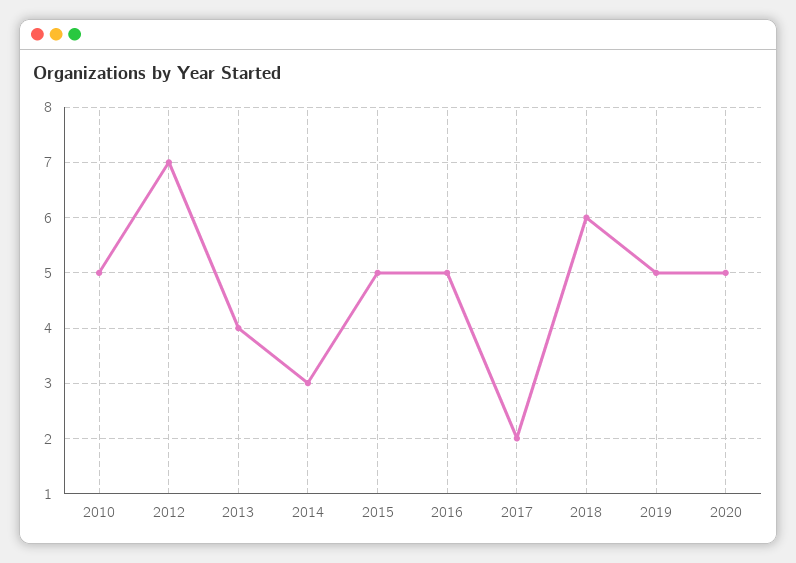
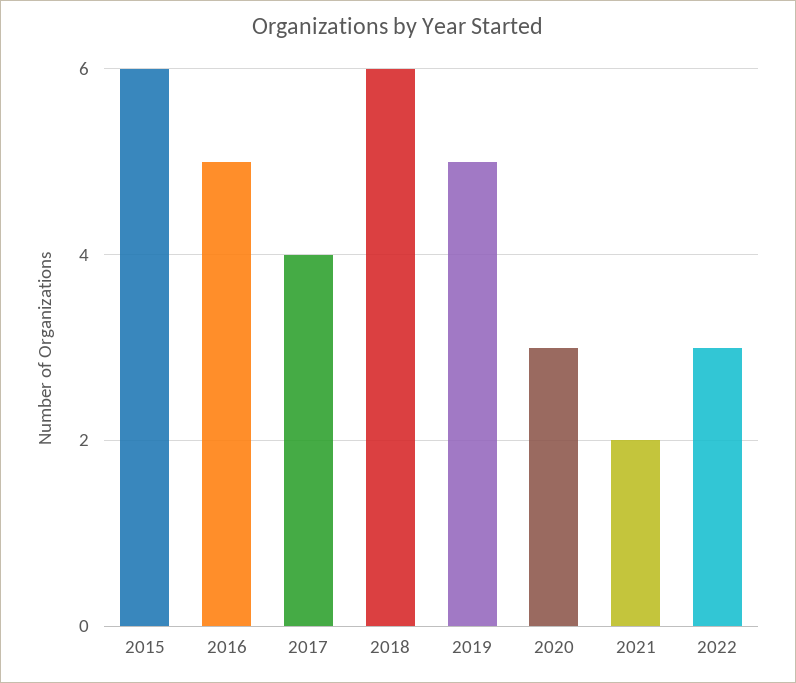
2010: 5 -> none
2012: 7 -> none
2013: 4 -> none
2014: 3 -> none
2015: 5 -> 6
2017: 2 -> 4
2020: 5 -> 3
2021: none -> 2
2022: none -> 3

